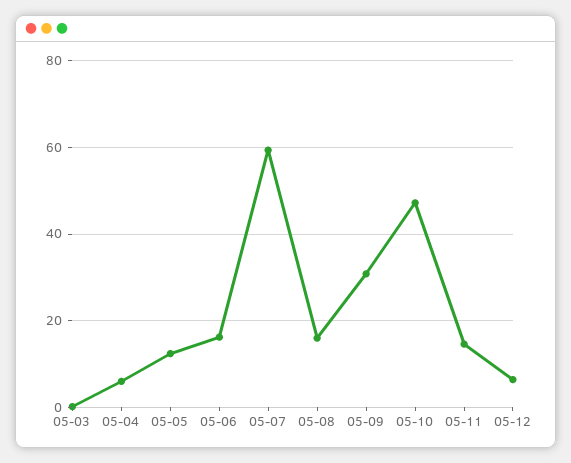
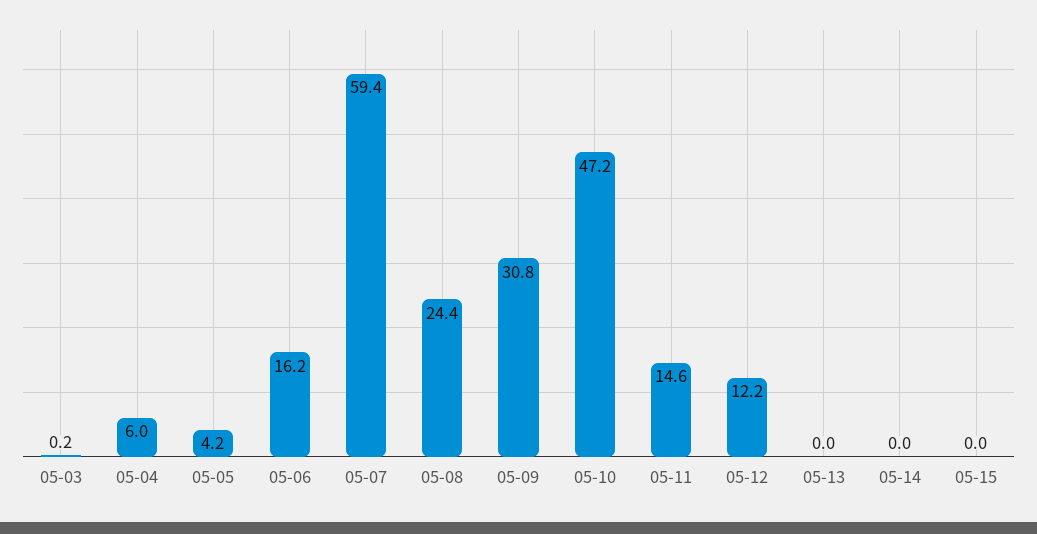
05-05: 12 -> 4.2
05-08: 16 -> 24.4
05-12: 6 -> 12.2
05-13: none -> 0
05-14: none -> 0
05-15: none -> 0

